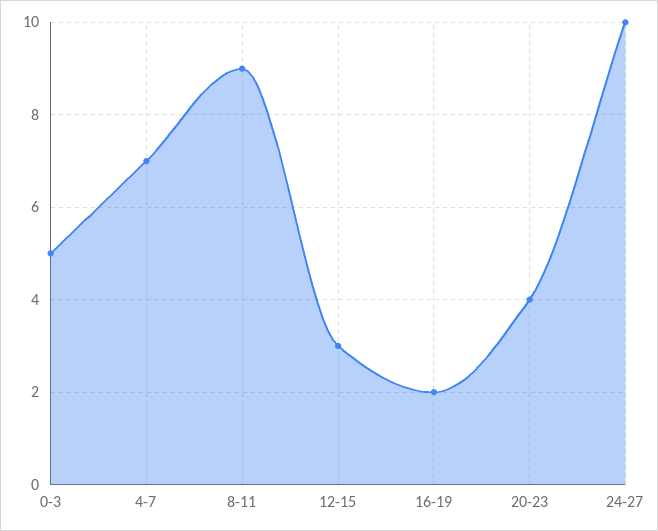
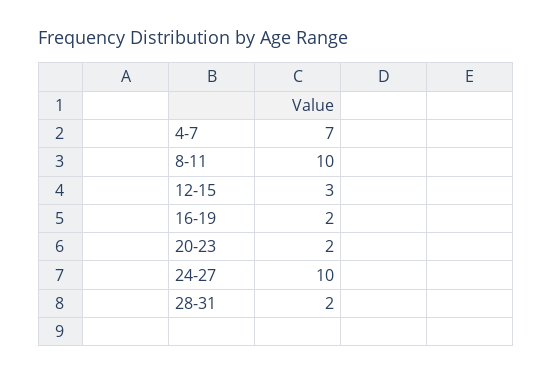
0-3: 5 -> none
8-11: 9 -> 10
20-23: 4 -> 2
28-31: none -> 2

